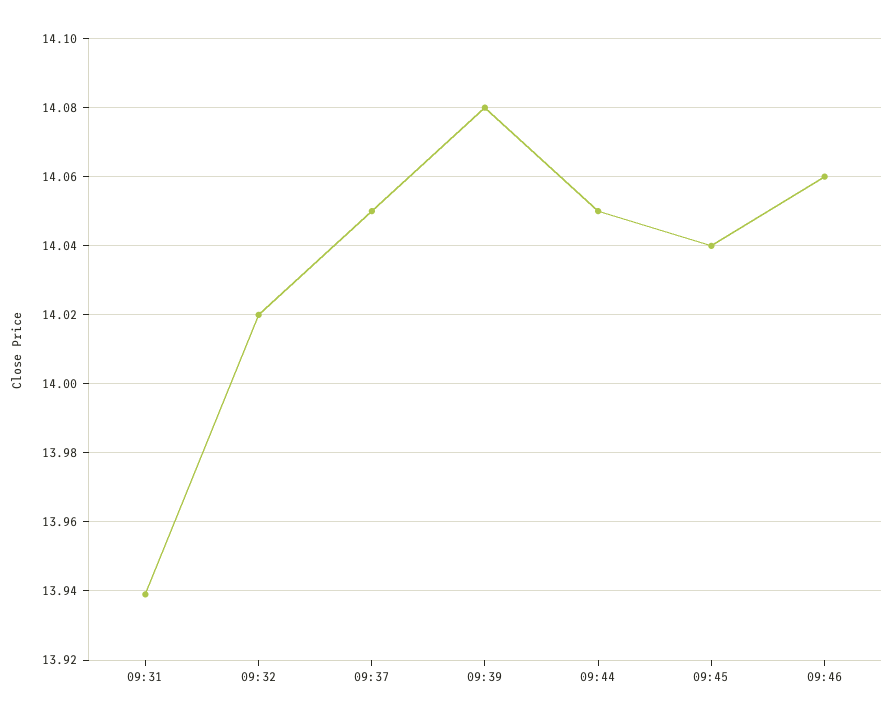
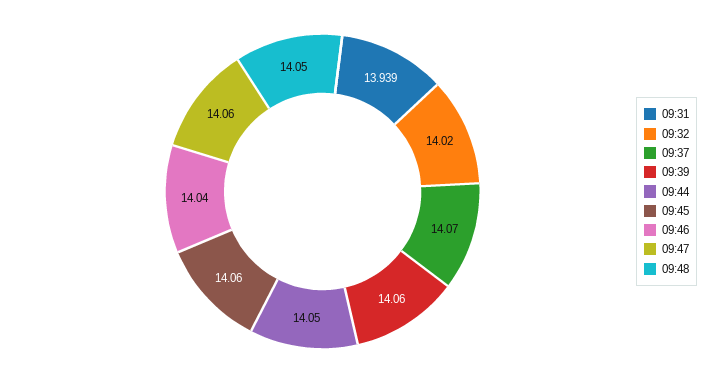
09:37: 14.05 -> 14.07
09:39: 14.08 -> 14.06
09:45: 14.04 -> 14.06
09:46: 14.06 -> 14.04
09:47: none -> 14.06
09:48: none -> 14.05

